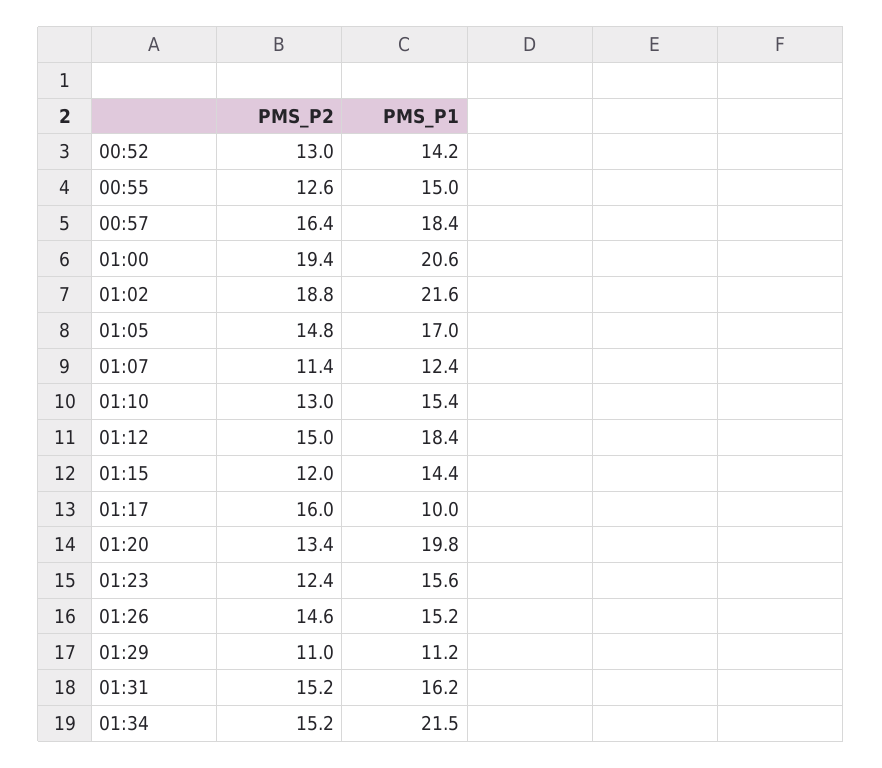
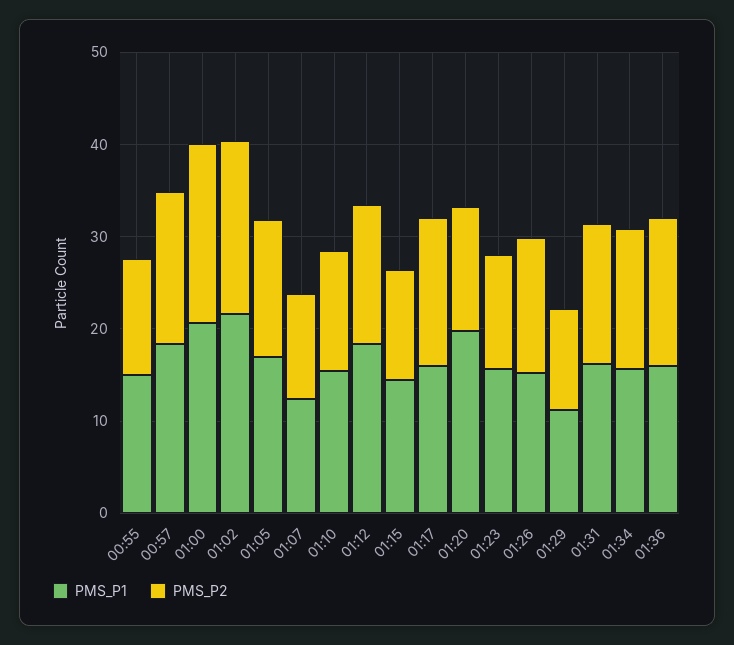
PMS_P2, 00:52: 13 -> none
PMS_P1, 00:52: 14.2 -> none
PMS_P1, 01:17: 10 -> 16
PMS_P1, 01:34: 21.5 -> 16
PMS_P1, 01:36: none -> 16
PMS_P2, 01:36: none -> 16

